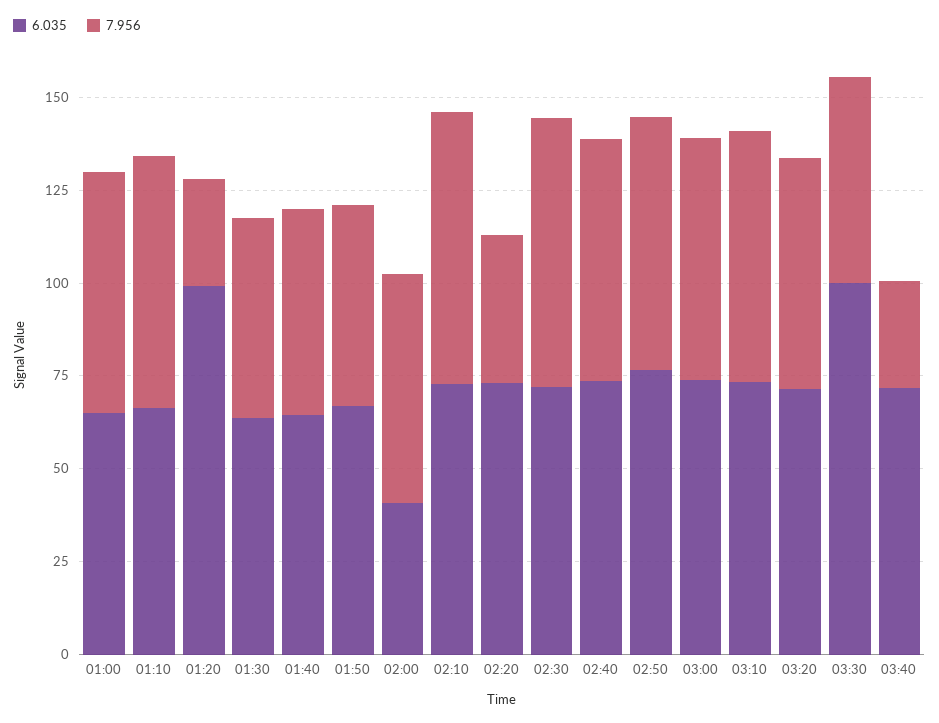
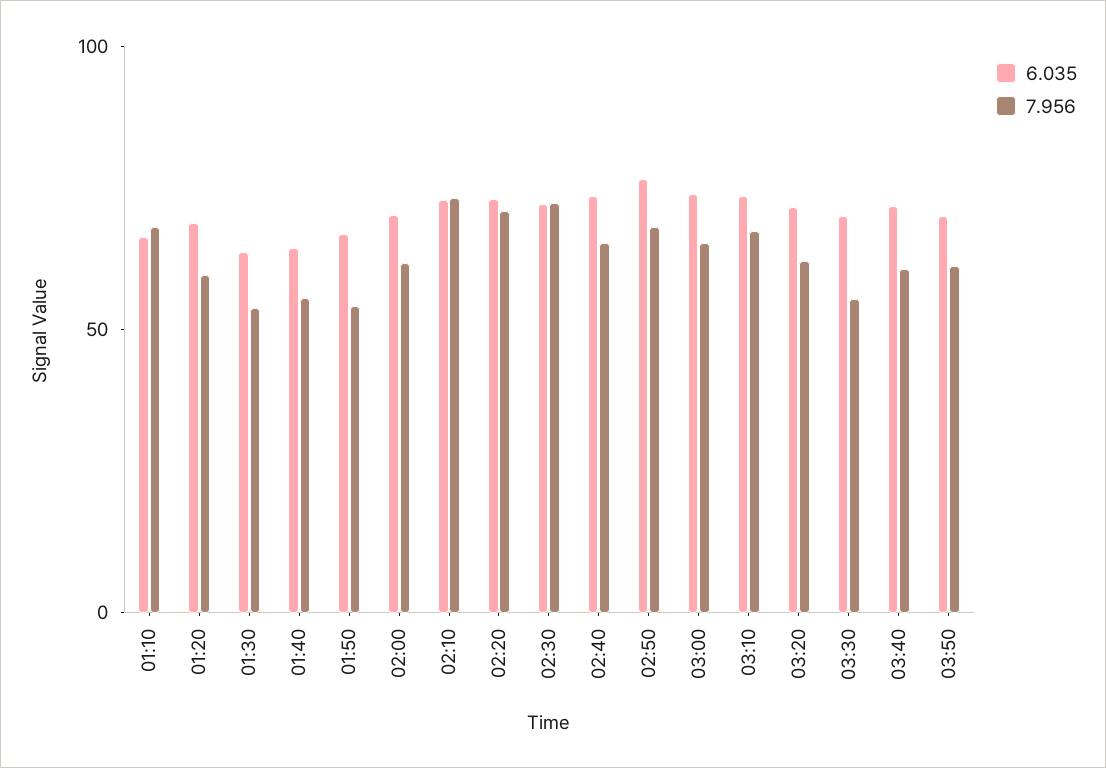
6.035, 01:00: 65 -> none
7.956, 01:00: 65 -> none
6.035, 01:20: 100 -> 70
7.956, 01:20: 30 -> 60
6.035, 02:00: 40 -> 70
7.956, 02:20: 40 -> 70
6.035, 03:30: 100 -> 70
7.956, 03:40: 30 -> 60
6.035, 03:50: none -> 70
7.956, 03:50: none -> 60

